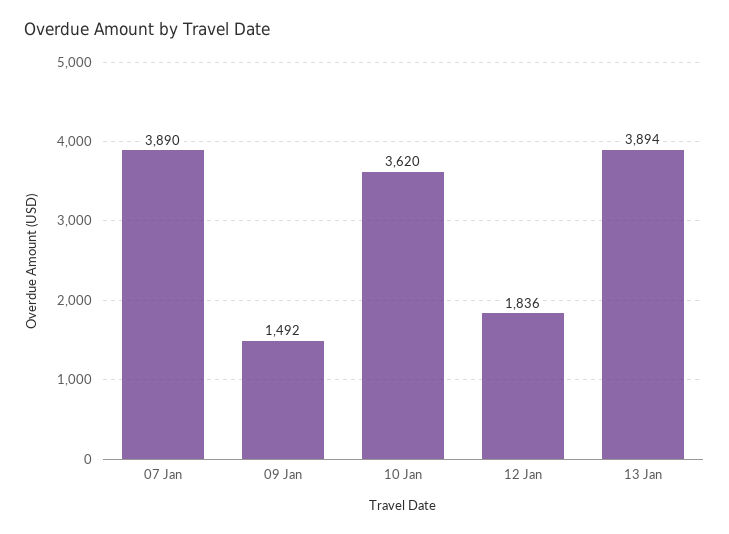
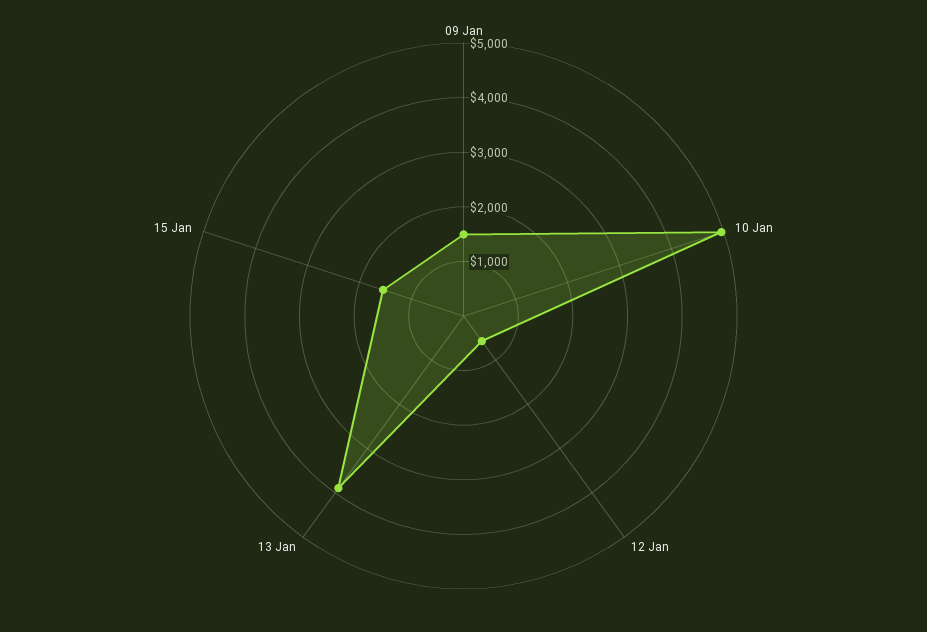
07 Jan: 3890 -> none
10 Jan: 3620 -> 5000
12 Jan: 1836 -> 600
15 Jan: none -> 1600

